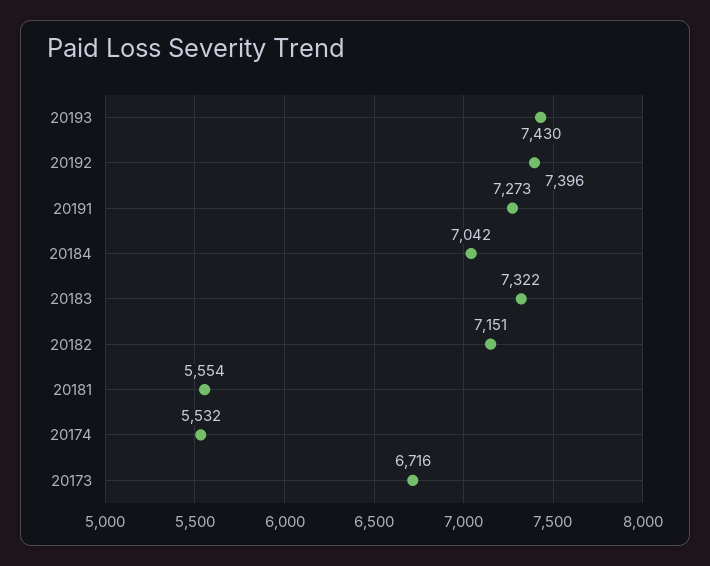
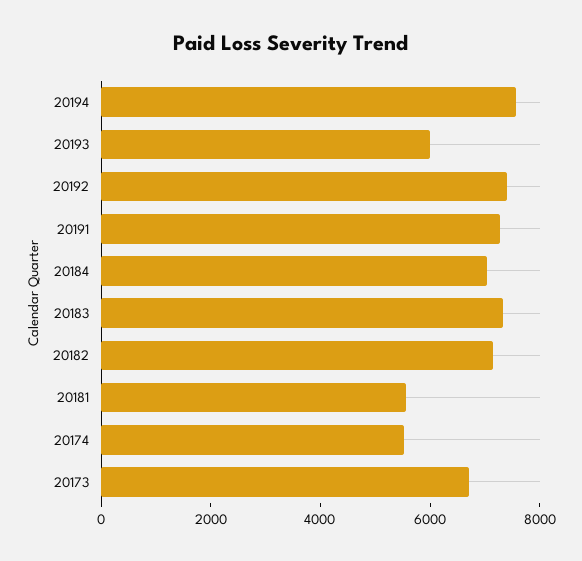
20193: 7430 -> 6000
20194: none -> 7500

